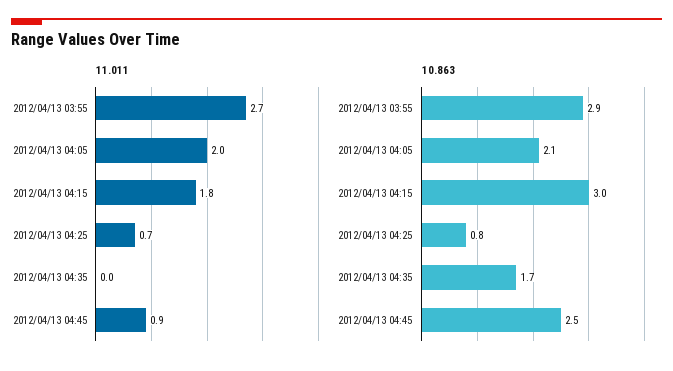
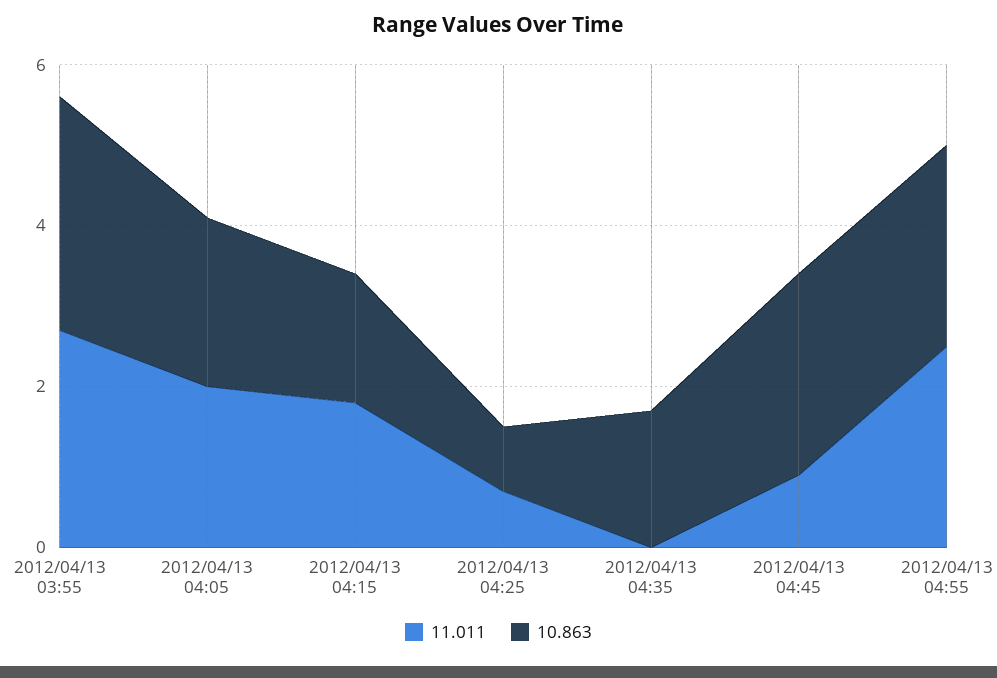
10.863, 2012/04/13 04:15: 3 -> 1.5
11.011, 2012/04/13 04:55: none -> 2.5
10.863, 2012/04/13 04:55: none -> 2.5

